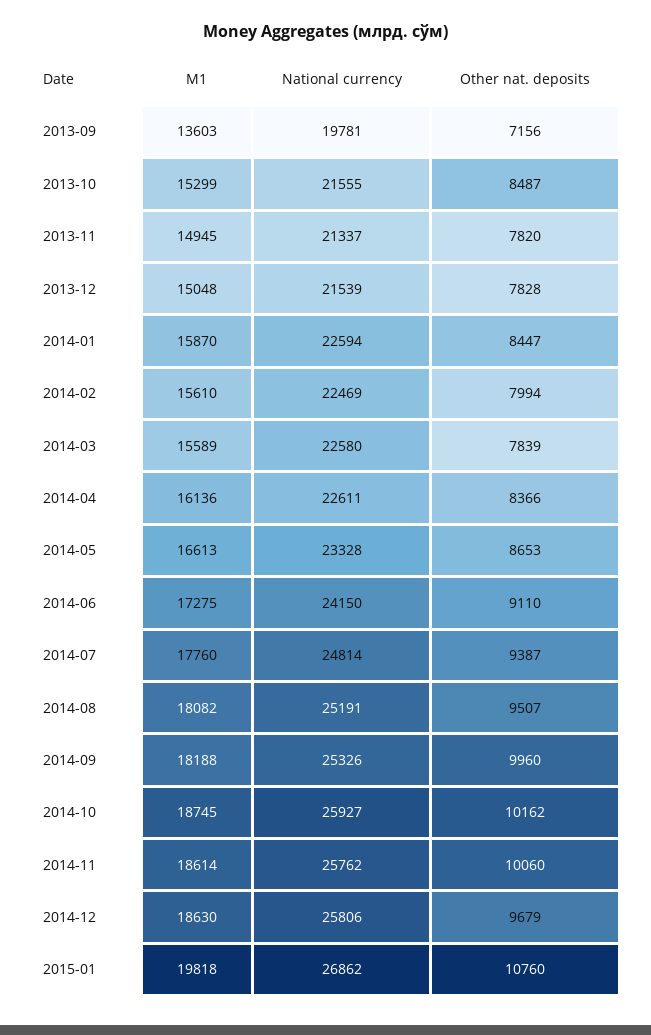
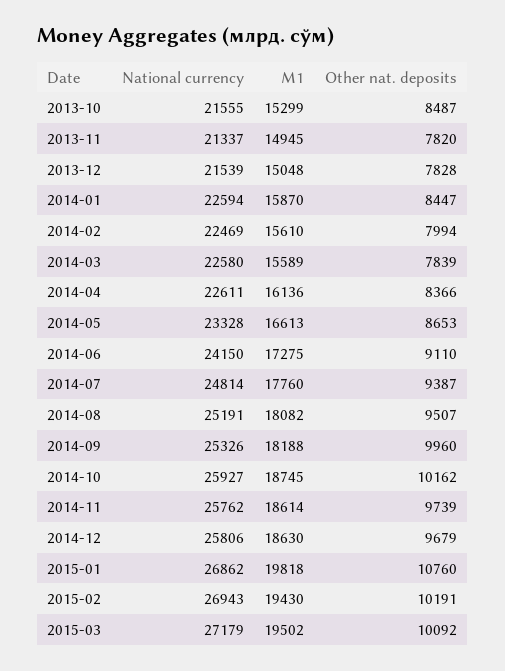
M1, 2013-09: 13603 -> none
National currency, 2013-09: 19781 -> none
Other nat. deposits, 2013-09: 7156 -> none
Other nat. deposits, 2014-11: 10060 -> 9739
National currency, 2015-02: none -> 26943
M1, 2015-02: none -> 19430
Other nat. deposits, 2015-02: none -> 10191
National currency, 2015-03: none -> 27179
M1, 2015-03: none -> 19502
Other nat. deposits, 2015-03: none -> 10092

